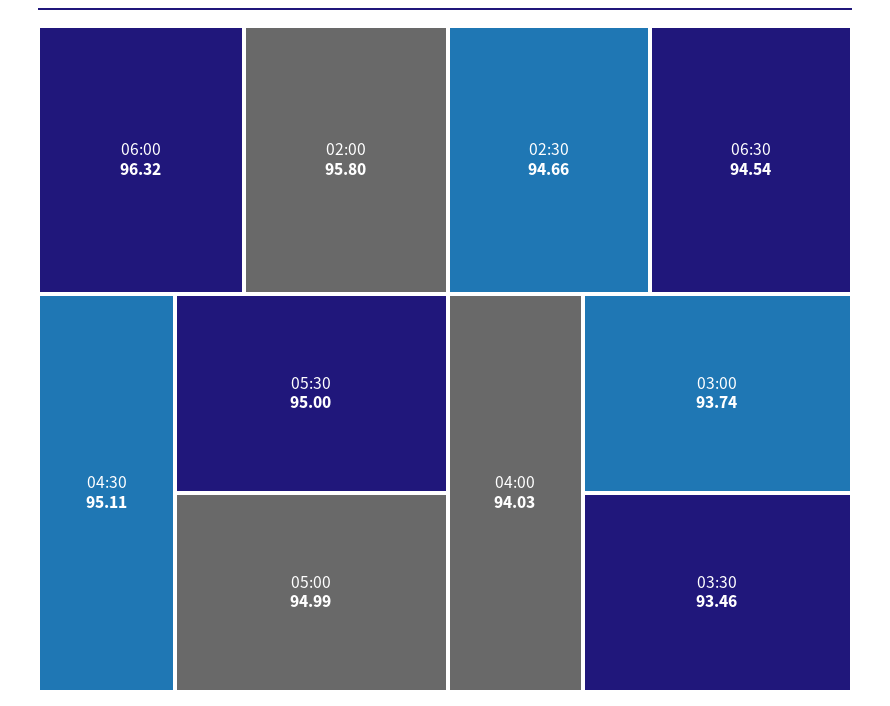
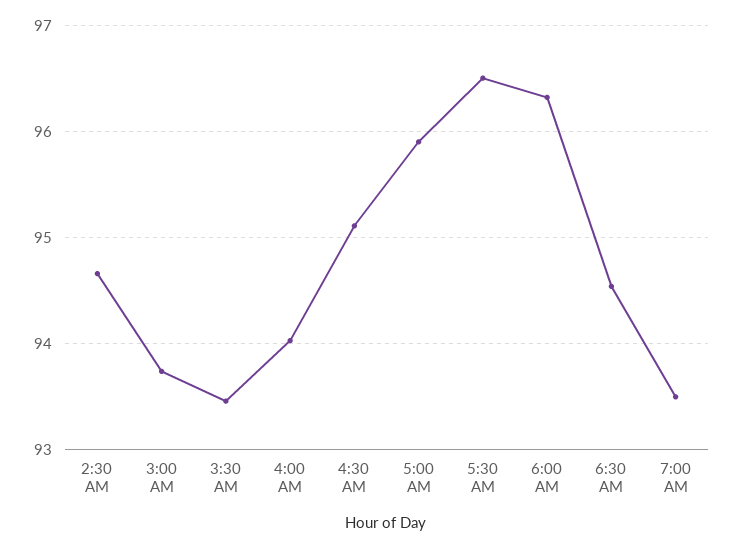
02:00: 95.8 -> none
05:30: 95 -> 96.5
05:00: 94.99 -> 95.9
7:00 AM: none -> 93.5

